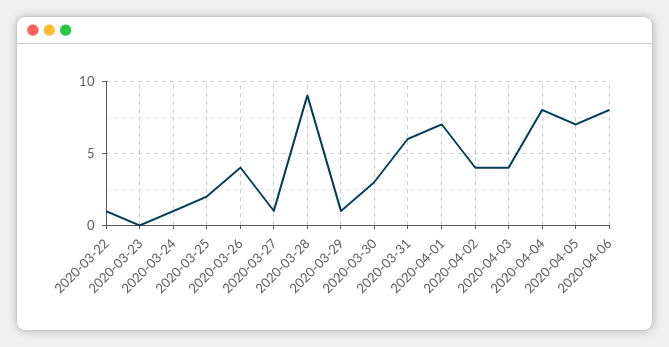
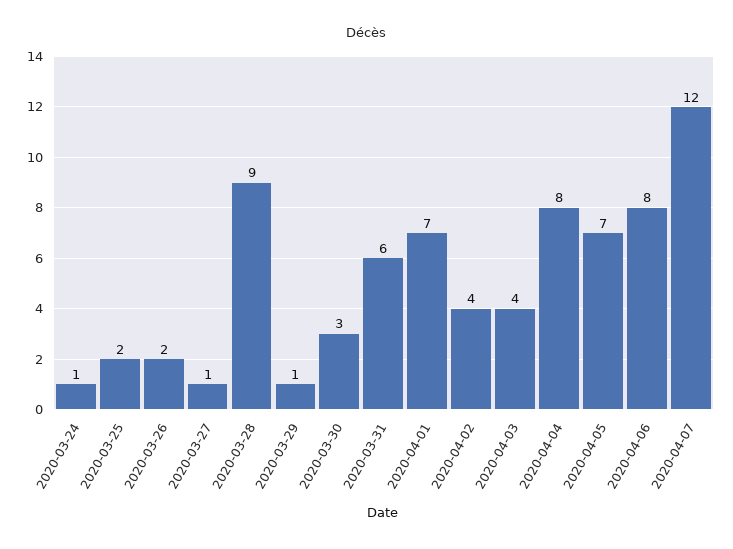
2020-03-22: 1 -> none
2020-03-23: 0 -> none
2020-03-26: 4 -> 2
2020-04-07: none -> 12

